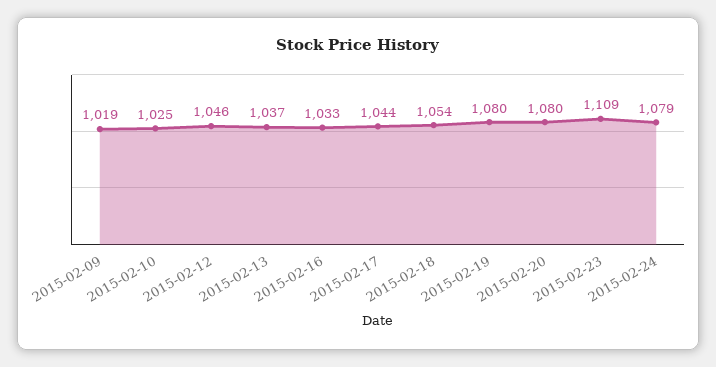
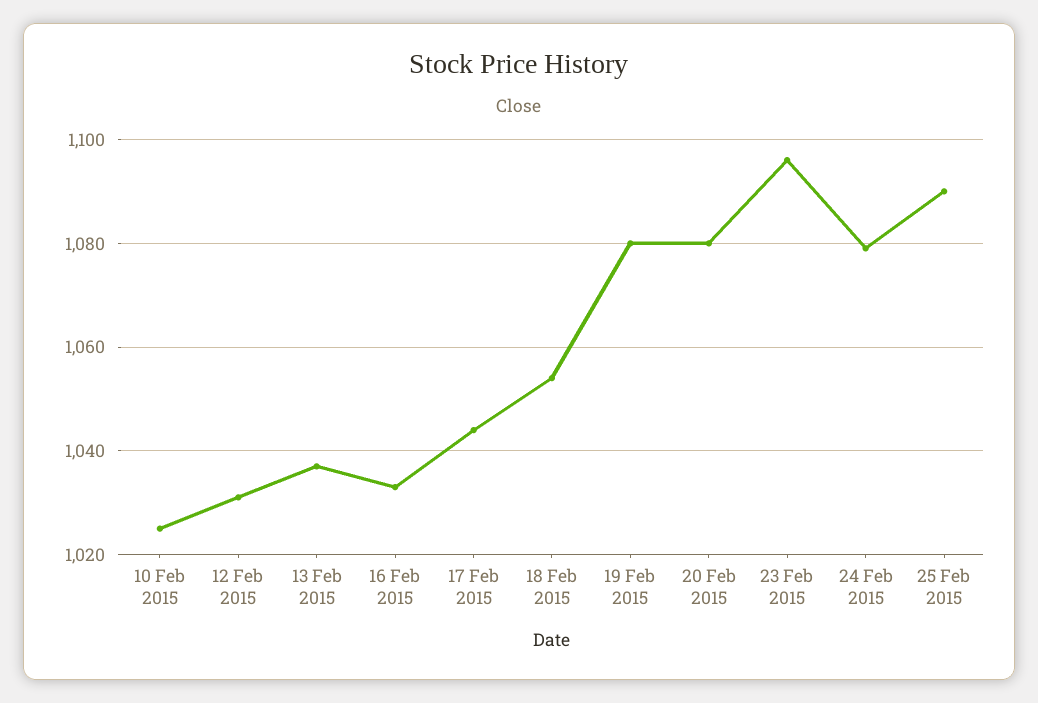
2015-02-09: 1019 -> none
2015-02-12: 1046 -> 1030
2015-02-23: 1109 -> 1095
25 Feb 2015: none -> 1090

